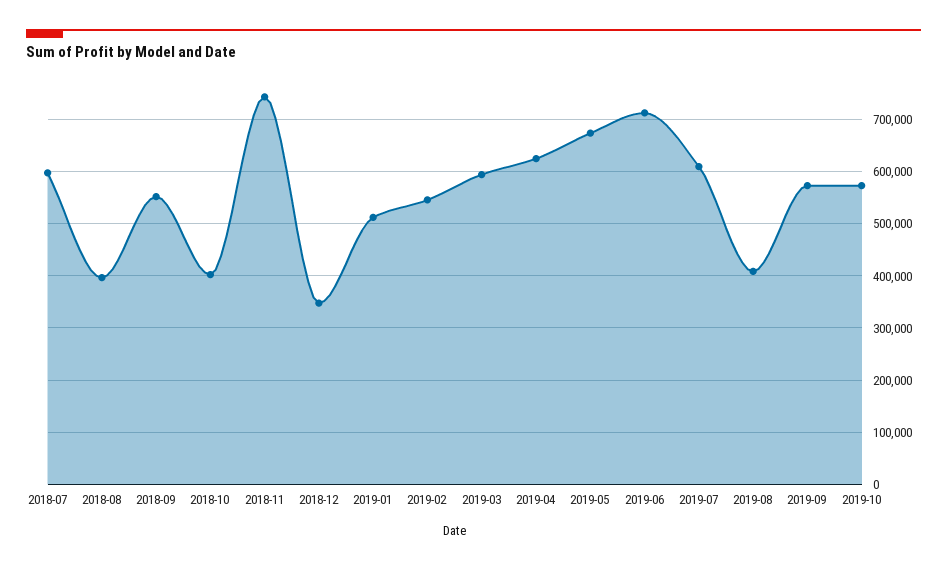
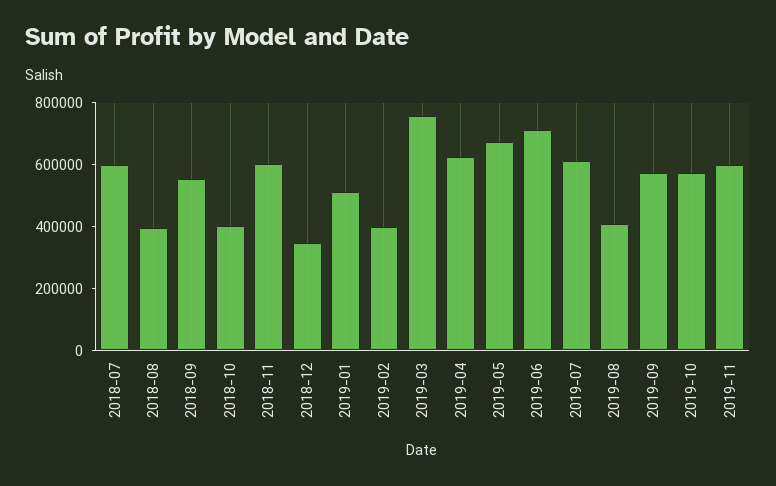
2018-11: 740000 -> 600000
2019-02: 540000 -> 400000
2019-03: 600000 -> 750000
2019-11: none -> 600000

